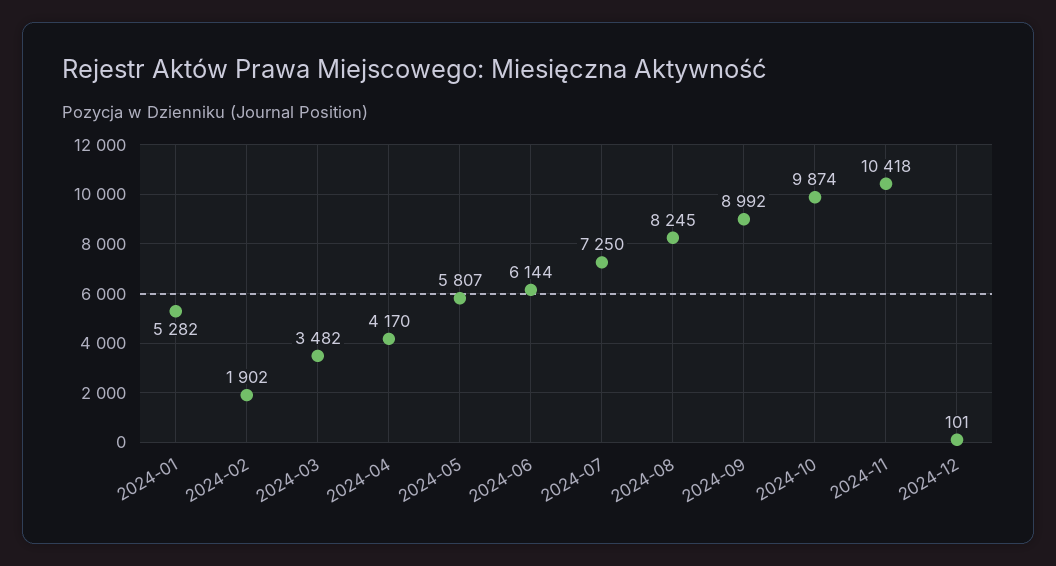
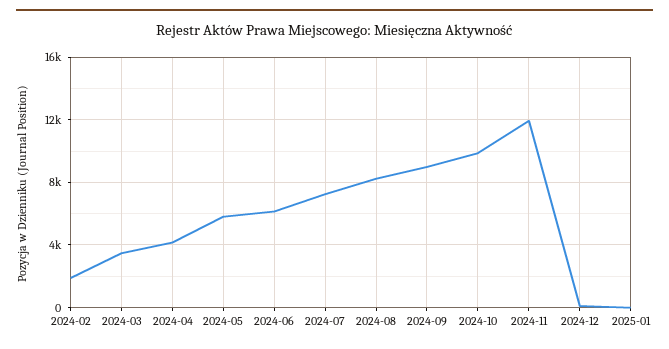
2024-01: 5282 -> none
2024-11: 10418 -> 12000
2025-01: none -> 0

